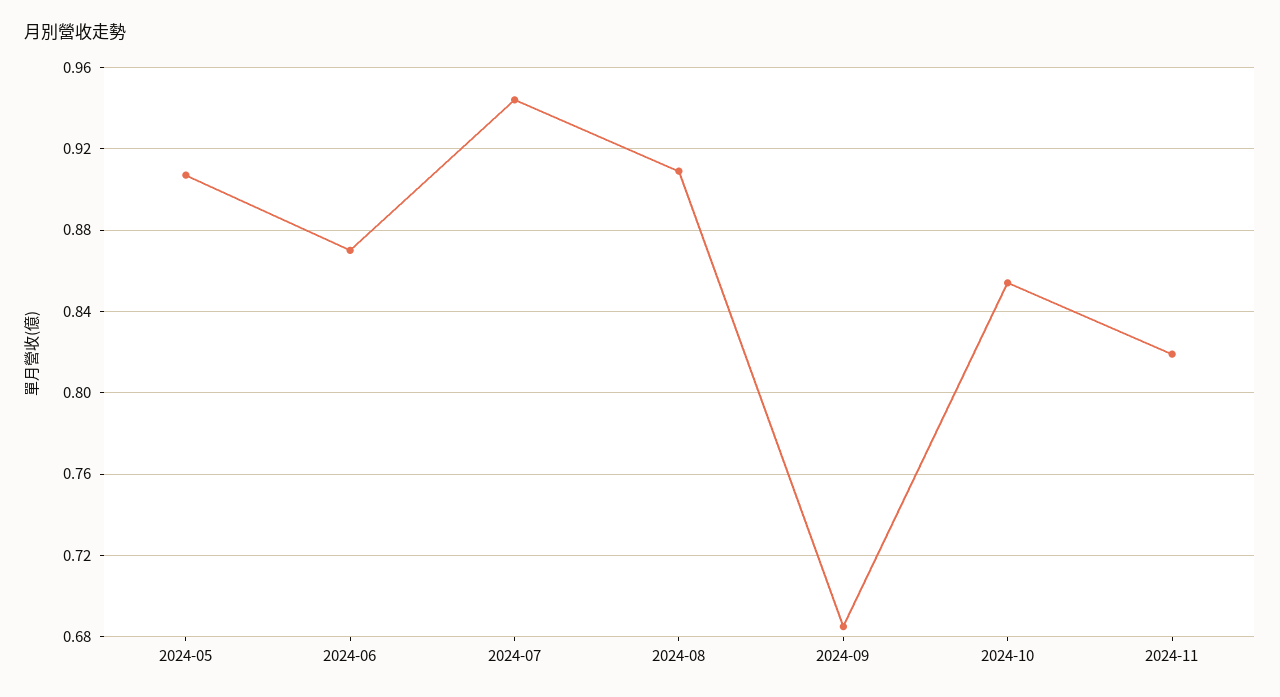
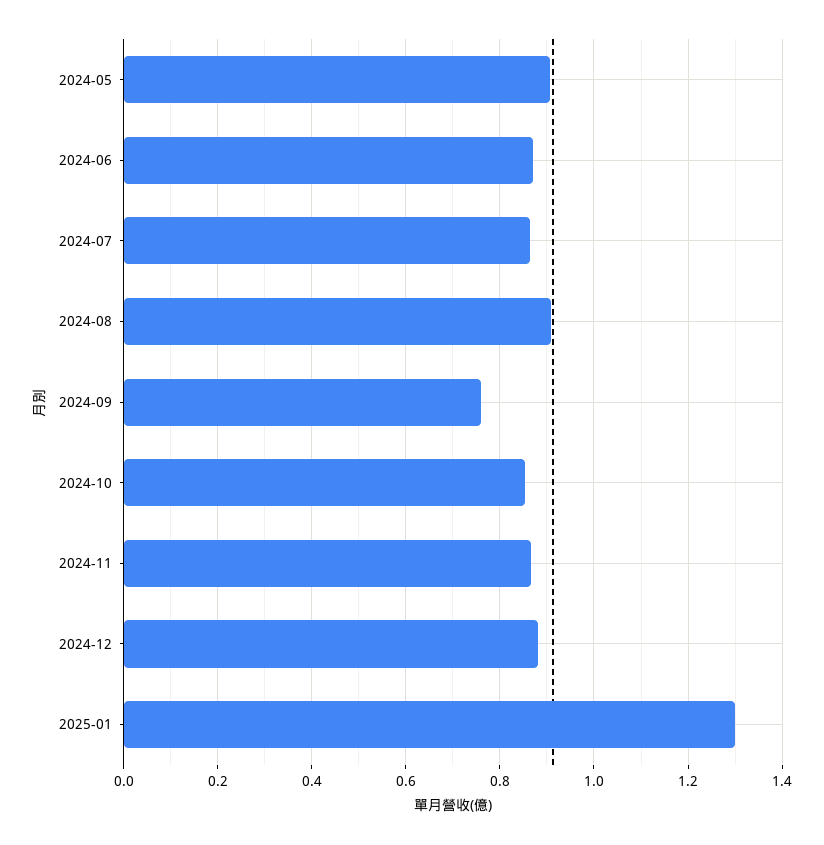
2024-07: 0.945 -> 0.86
2024-09: 0.685 -> 0.76
2024-11: 0.82 -> 0.86
2024-12: none -> 0.88
2025-01: none -> 1.3

